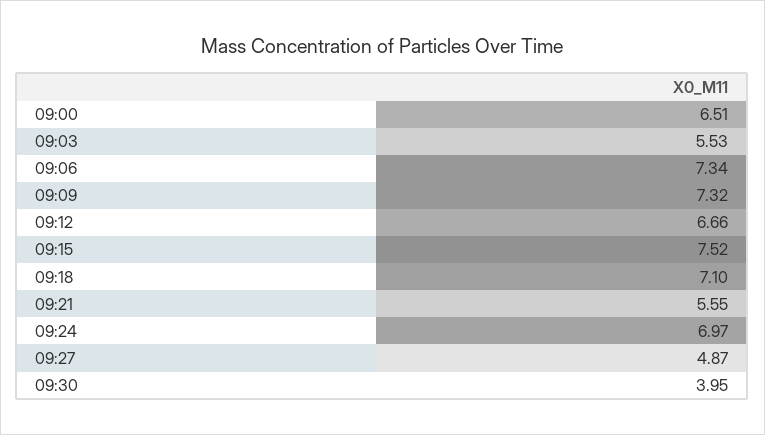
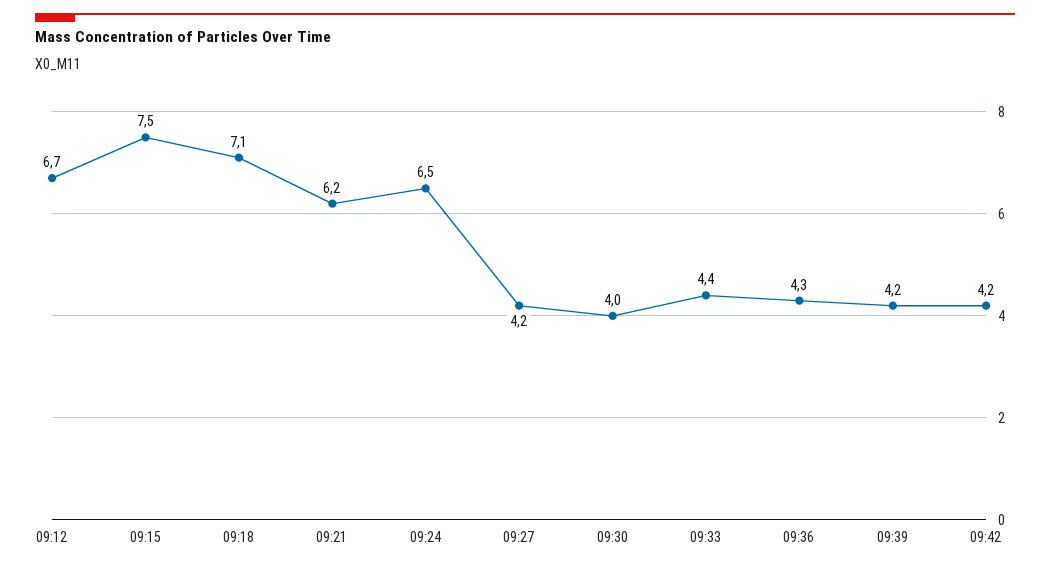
09:00: 6.51 -> none
09:03: 5.53 -> none
09:06: 7.34 -> none
09:09: 7.32 -> none
09:21: 5.55 -> 6.2
09:24: 6.97 -> 6.5
09:27: 4.87 -> 4.2
09:33: none -> 4.4
09:36: none -> 4.3
09:39: none -> 4.2
09:42: none -> 4.2

